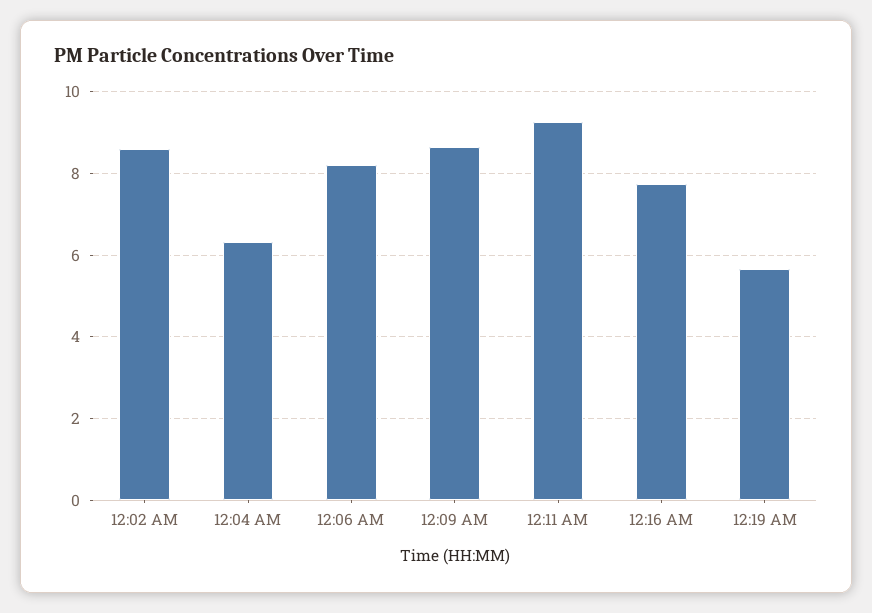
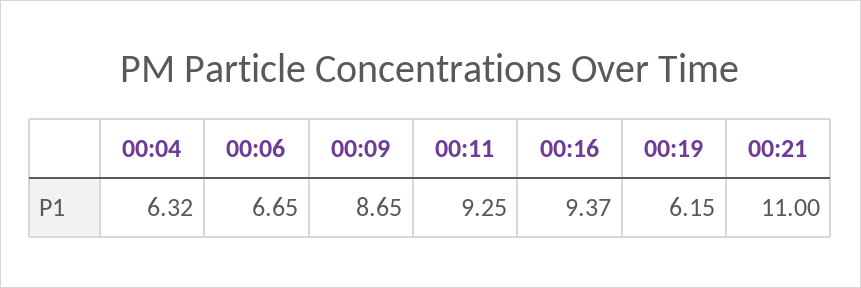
12:02 AM: 8.6 -> none
12:06 AM: 8.2 -> 6.65
12:16 AM: 7.8 -> 9.37
12:19 AM: 5.6 -> 6.15
00:21: none -> 11

